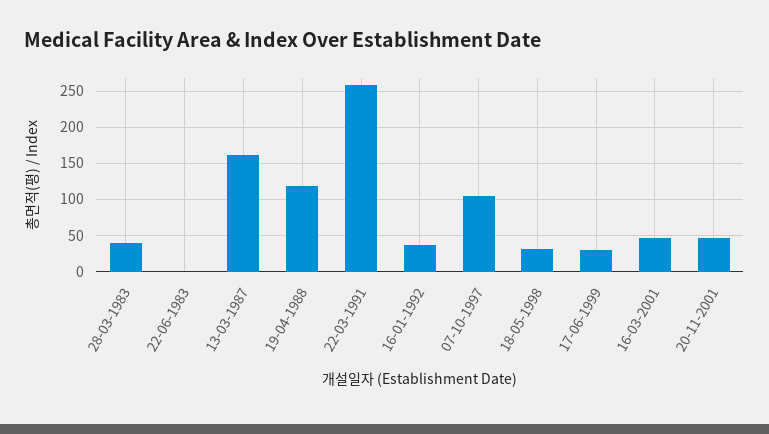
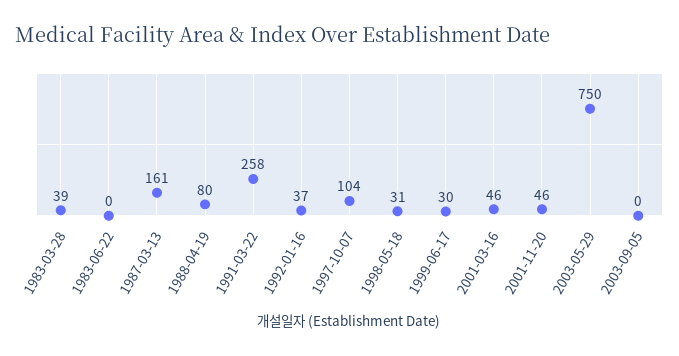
19-04-1988: 120 -> 80
2003-05-29: none -> 750
2003-09-05: none -> 0

